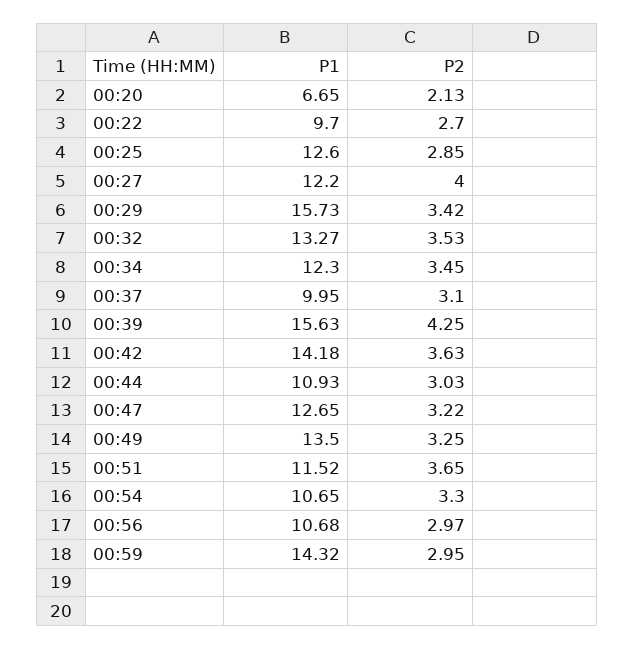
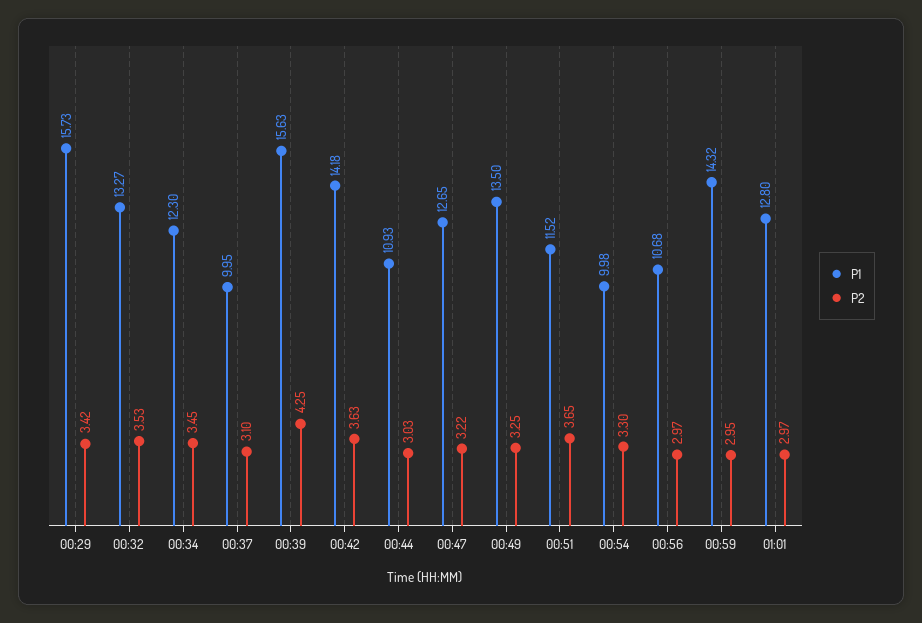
P1, 00:20: 6.65 -> none
P2, 00:20: 2.13 -> none
P1, 00:22: 9.7 -> none
P2, 00:22: 2.7 -> none
P1, 00:25: 12.6 -> none
P2, 00:25: 2.85 -> none
P1, 00:27: 12.2 -> none
P2, 00:27: 4 -> none
P1, 00:54: 10.65 -> 9.98
P1, 01:01: none -> 12.8
P2, 01:01: none -> 2.97

